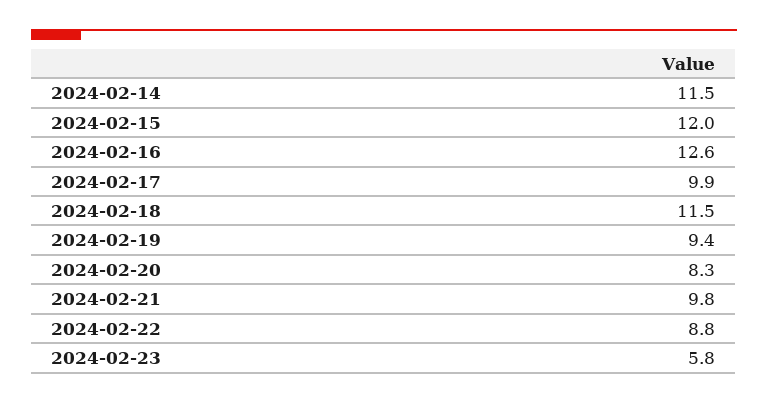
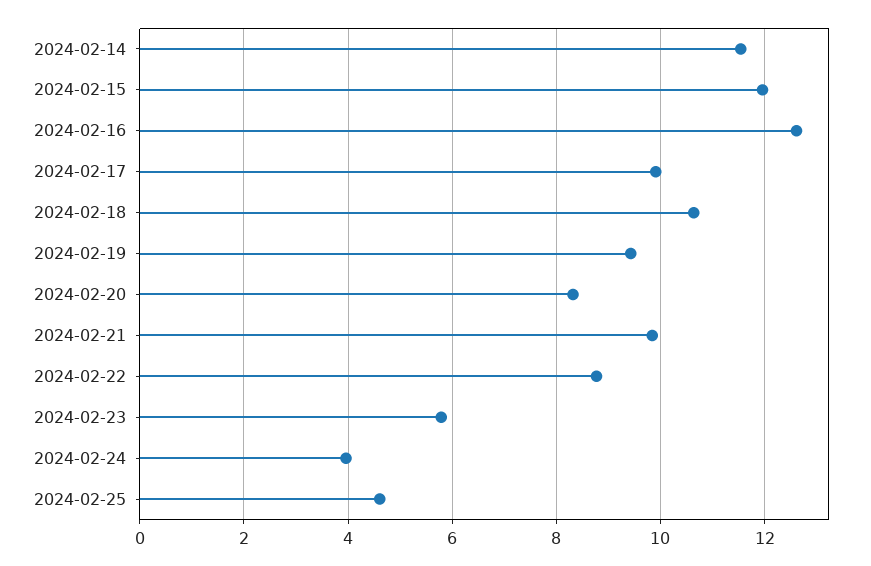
2024-02-18: 11.5 -> 10.6
2024-02-24: none -> 4
2024-02-25: none -> 4.6

